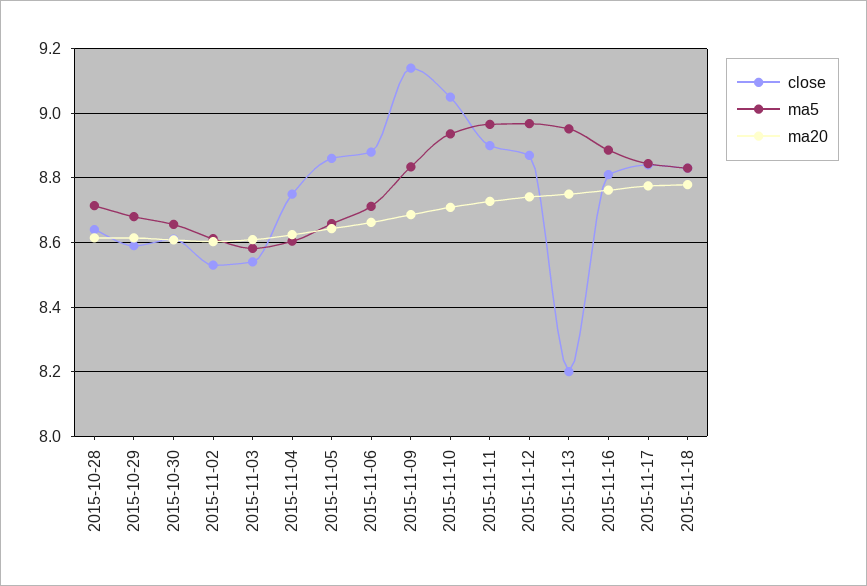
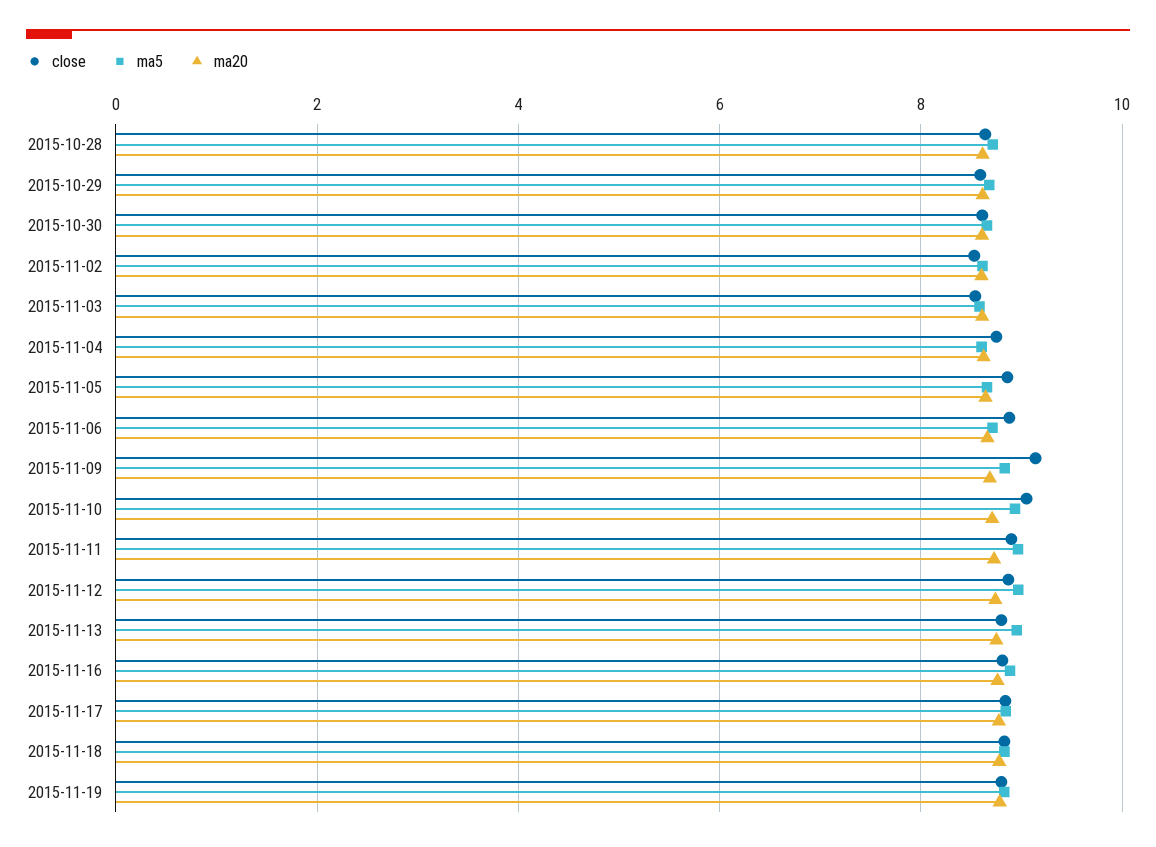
close, 2015-11-13: 8.2 -> 8.8
close, 2015-11-19: none -> 8.8
ma5, 2015-11-19: none -> 8.8
ma20, 2015-11-19: none -> 8.8

